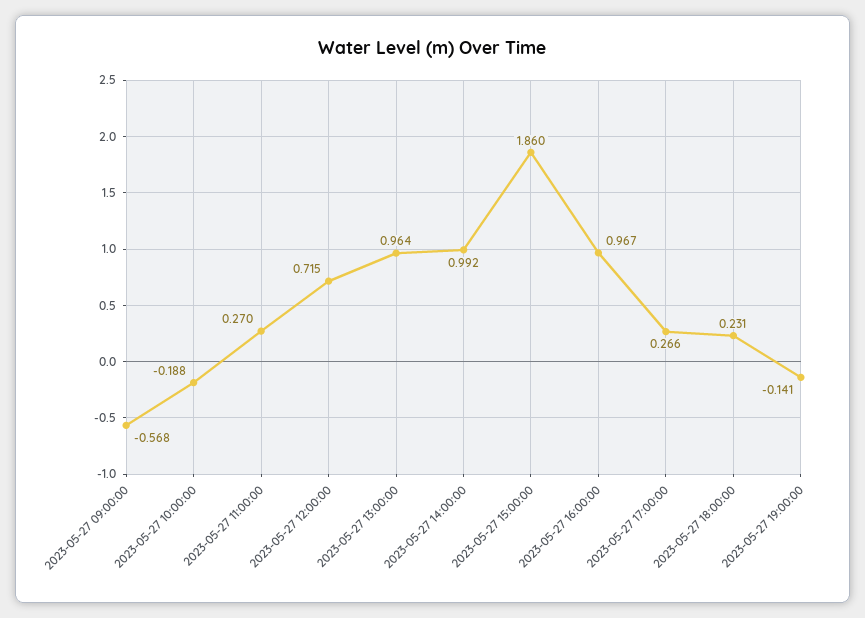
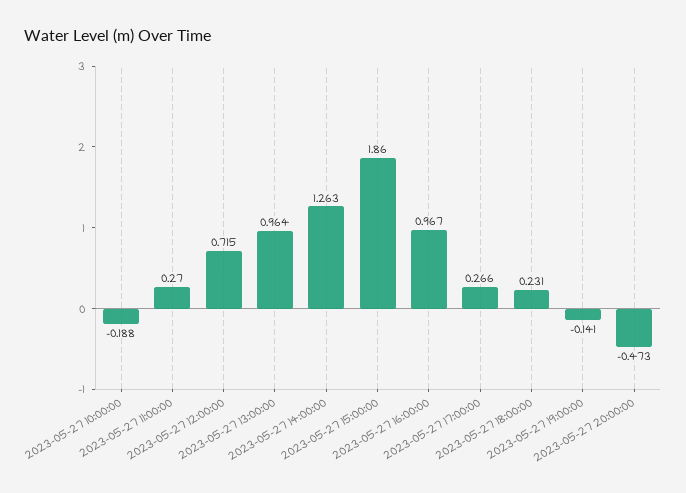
2023-05-27 09:00:00: -0.568 -> none
2023-05-27 14:00:00: 0.992 -> 1.263
2023-05-27 20:00:00: none -> -0.473

